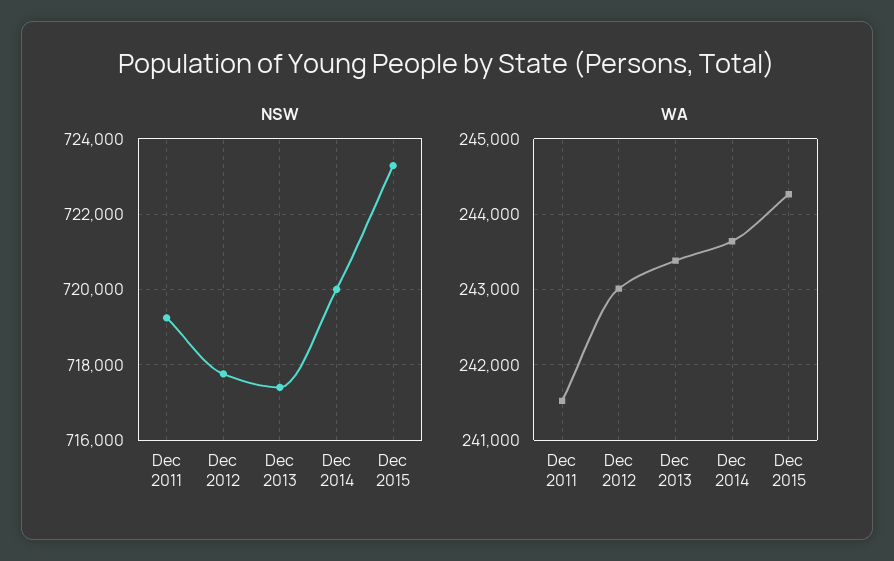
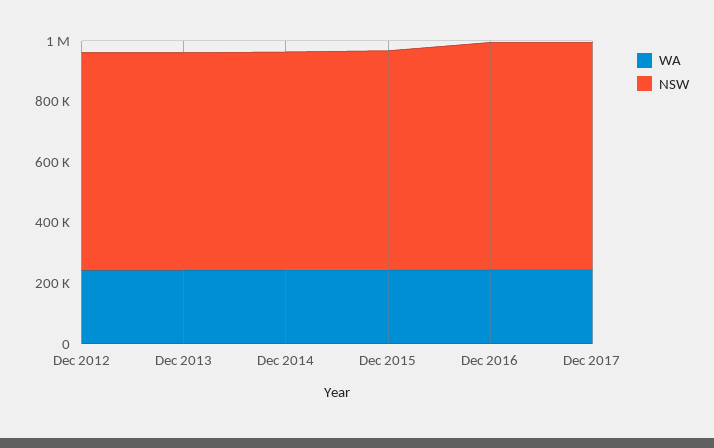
NSW, Dec 2011: 719200 -> none
WA, Dec 2011: 241500 -> none
WA, Dec 2016: none -> 250000
NSW, Dec 2016: none -> 750000
WA, Dec 2017: none -> 250000
NSW, Dec 2017: none -> 750000

